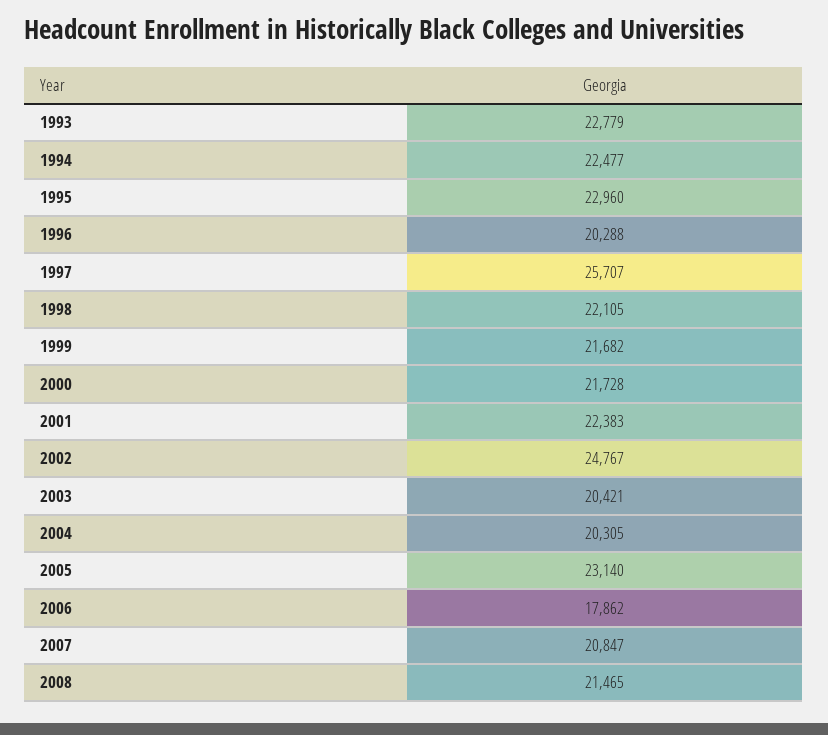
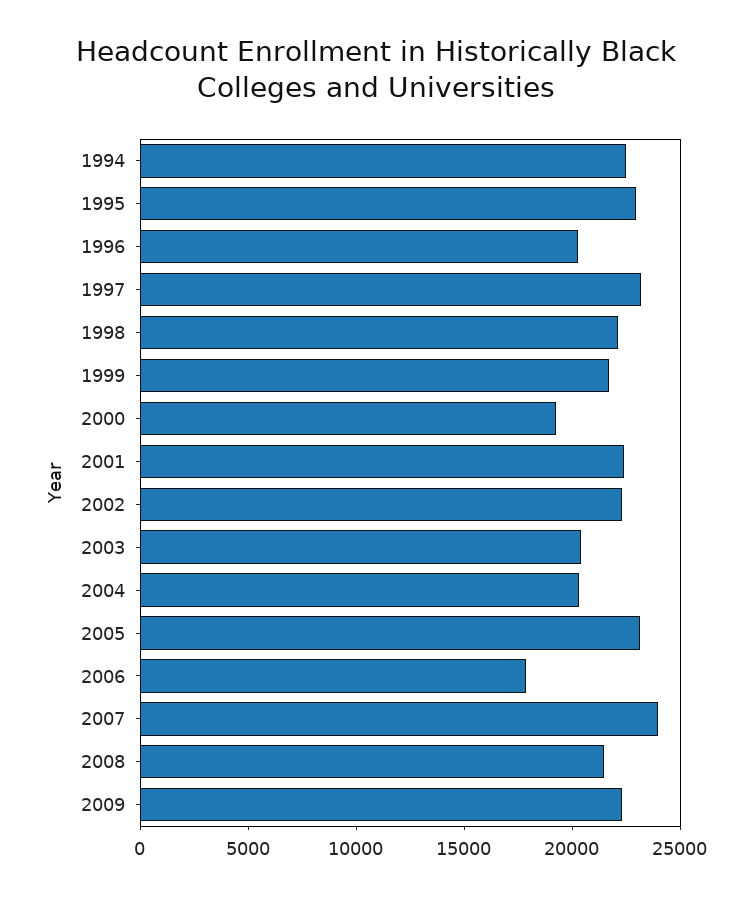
1993: 22779 -> none
1997: 25707 -> 23000
2000: 21728 -> 19000
2002: 24767 -> 22000
2007: 20847 -> 24000
2009: none -> 22000

